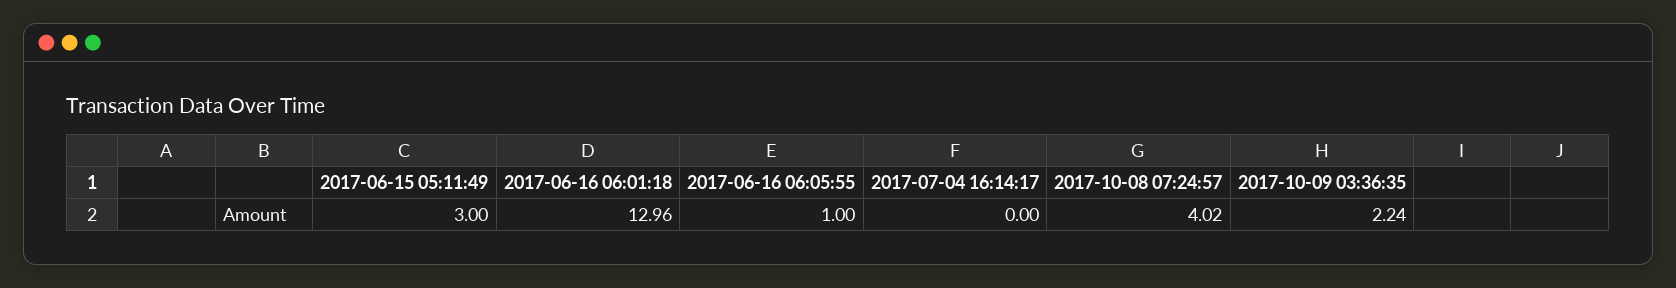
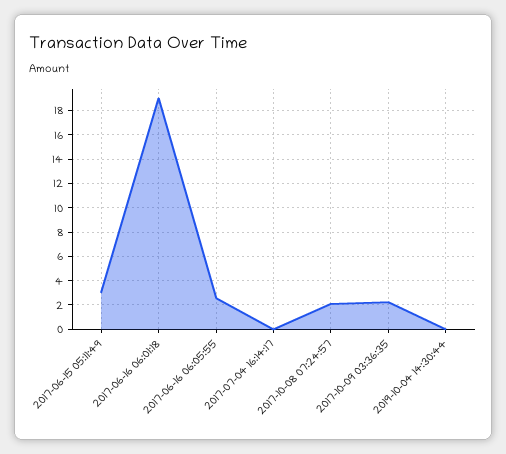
2017-06-16 06:01:18: 12.96 -> 19
2017-06-16 06:05:55: 1 -> 2.5
2017-10-08 07:24:57: 4.02 -> 2
2019-10-04 14:30:44: none -> 0

